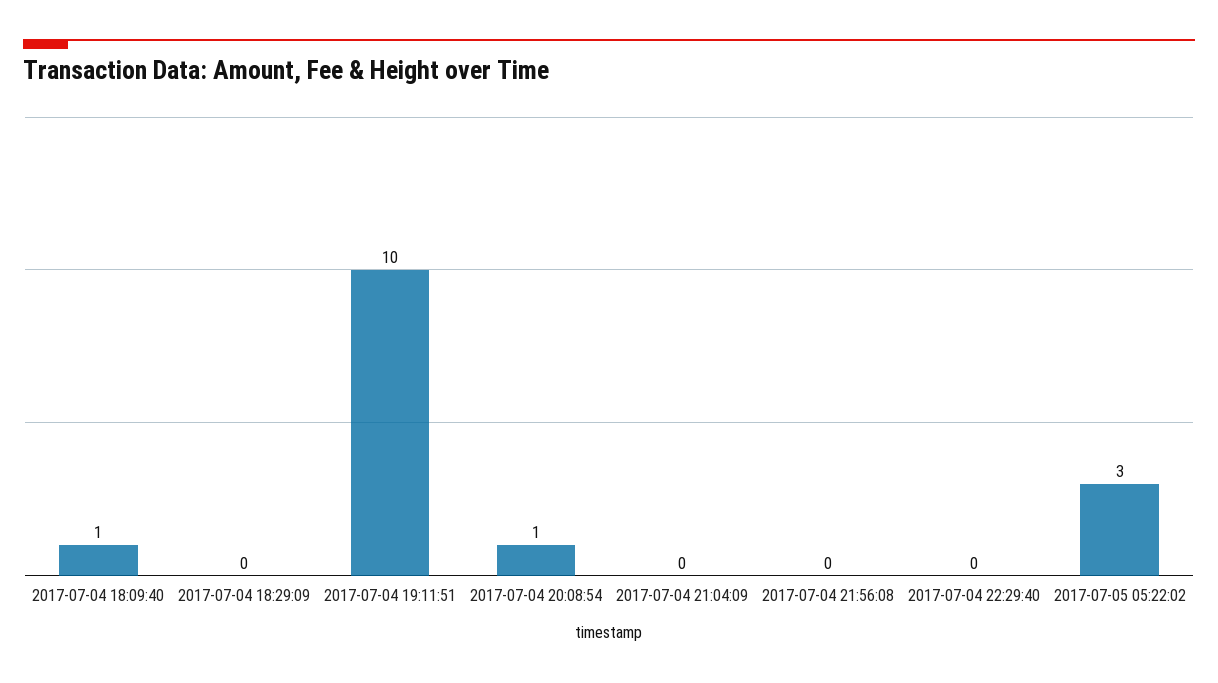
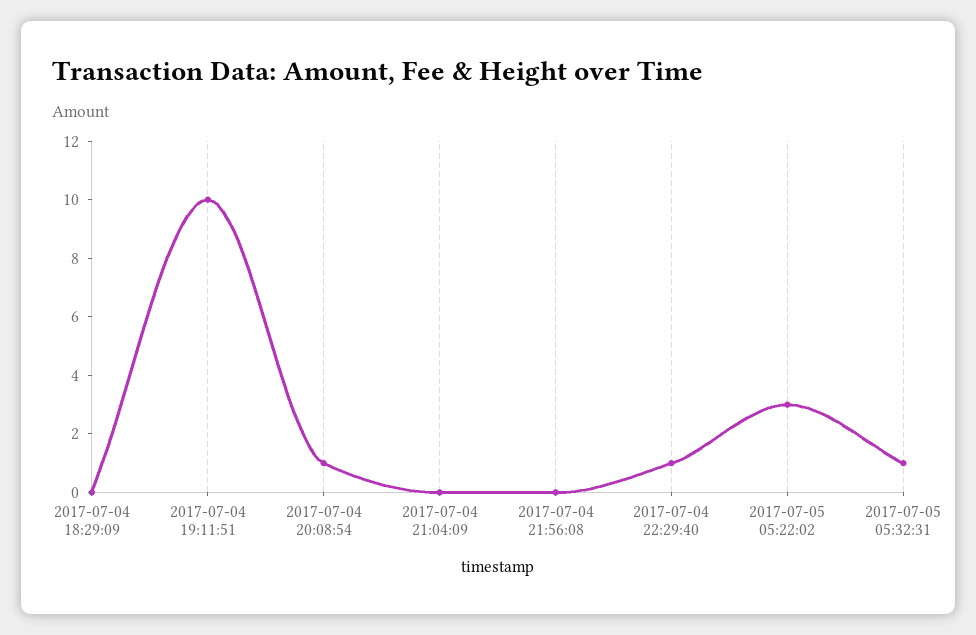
2017-07-04 18:09:40: 1 -> none
2017-07-04 22:29:40: 0 -> 1
2017-07-05 05:32:31: none -> 1

